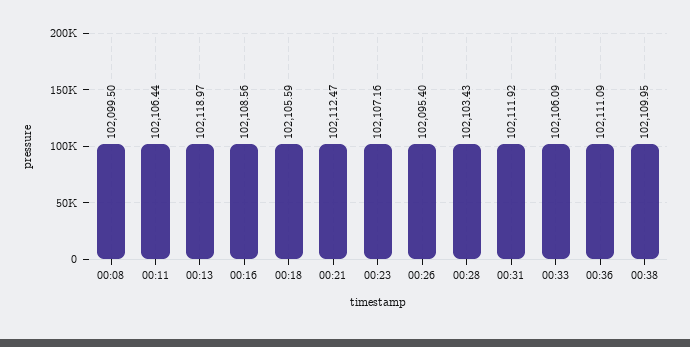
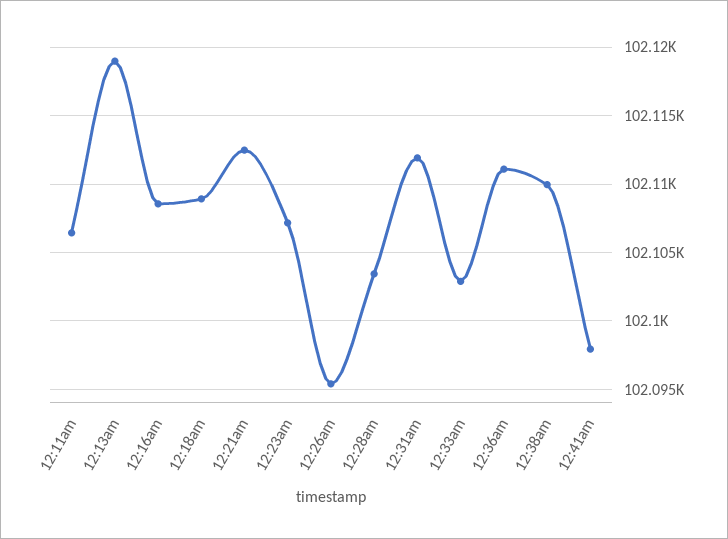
00:08: 102099.5 -> none
00:18: 102105.59 -> 102109
00:33: 102106.09 -> 102103
12:41am: none -> 102098

